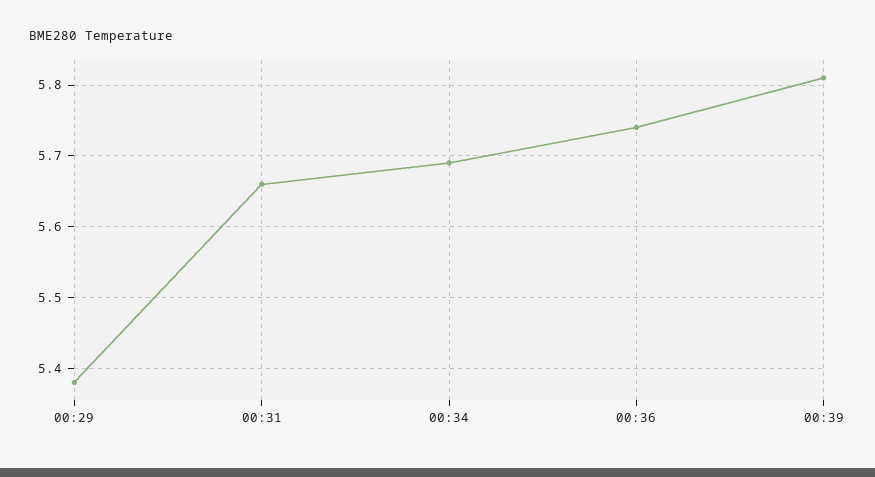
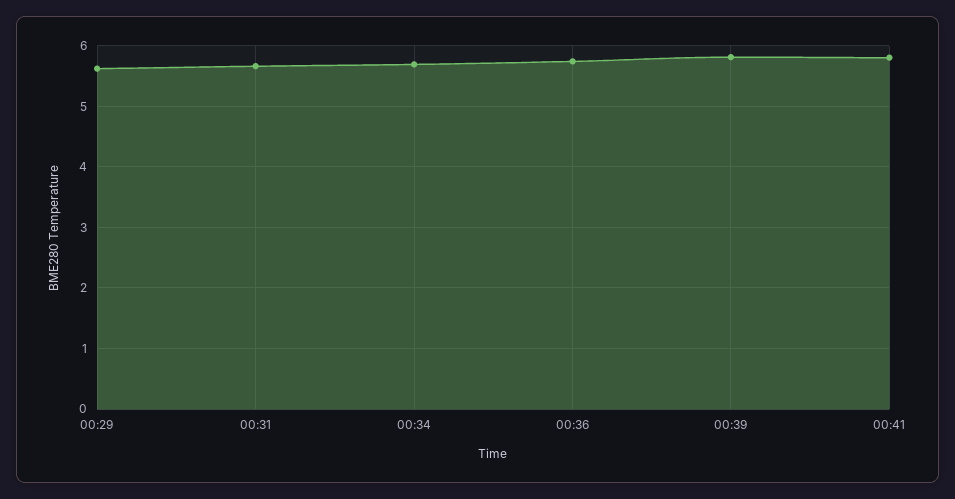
00:29: 5.38 -> 5.6
00:41: none -> 5.8

